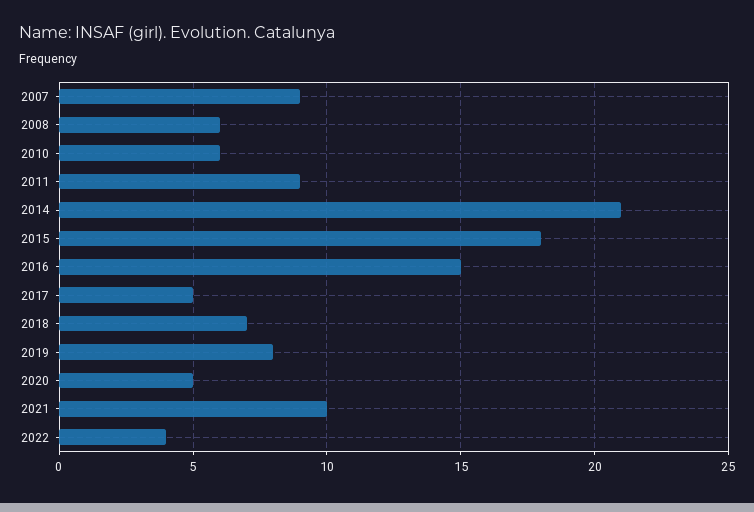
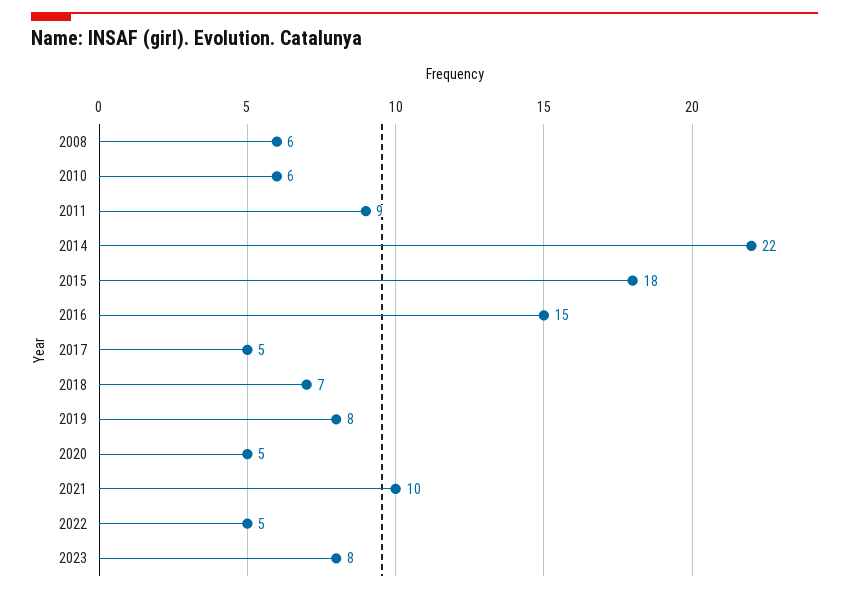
2007: 9 -> none
2014: 21 -> 22
2022: 4 -> 5
2023: none -> 8

